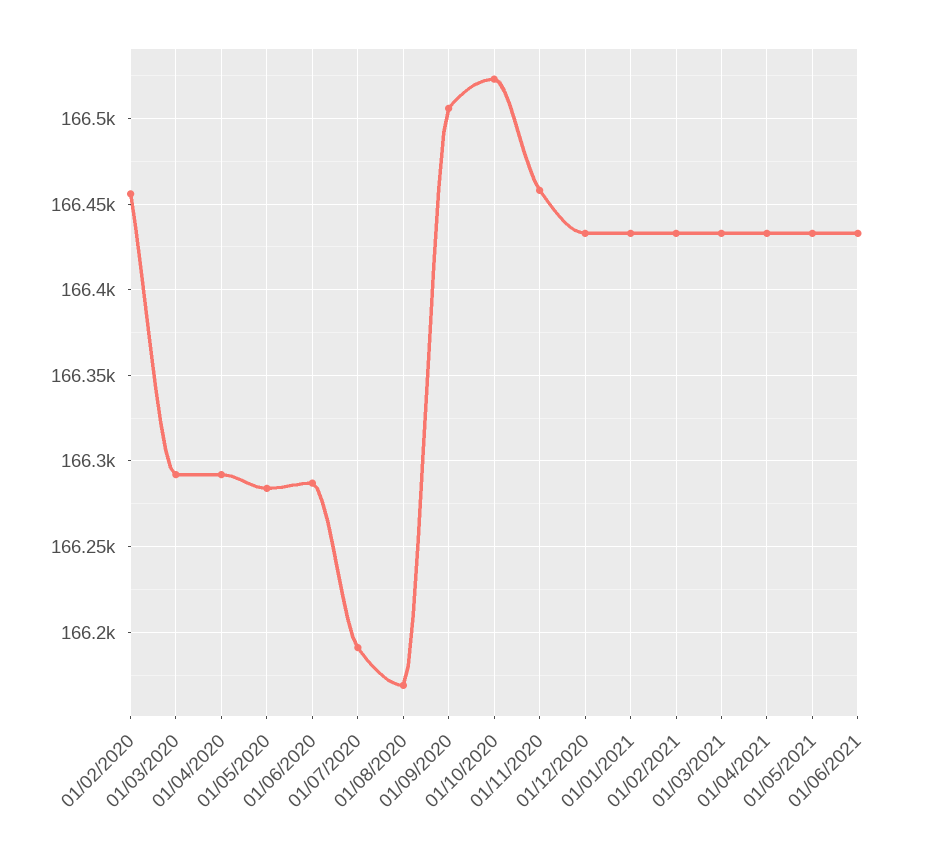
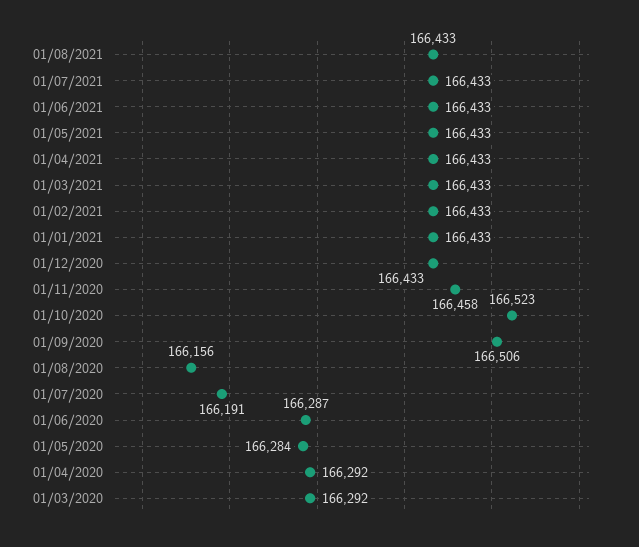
01/02/2020: 166455 -> none
01/08/2020: 166170 -> 166156
01/08/2021: none -> 166433
01/07/2021: none -> 166433

